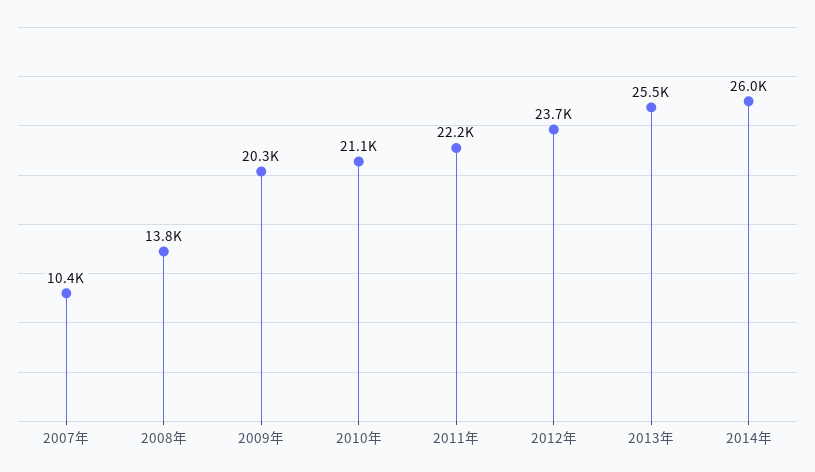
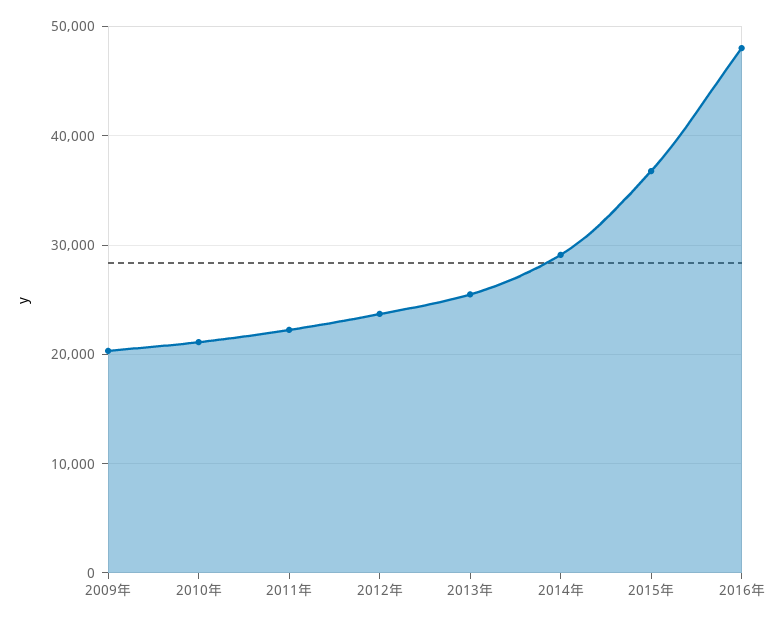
2007年: 10400 -> none
2008年: 13800 -> none
2014年: 26000 -> 29000
2015年: none -> 37000
2016年: none -> 48000

